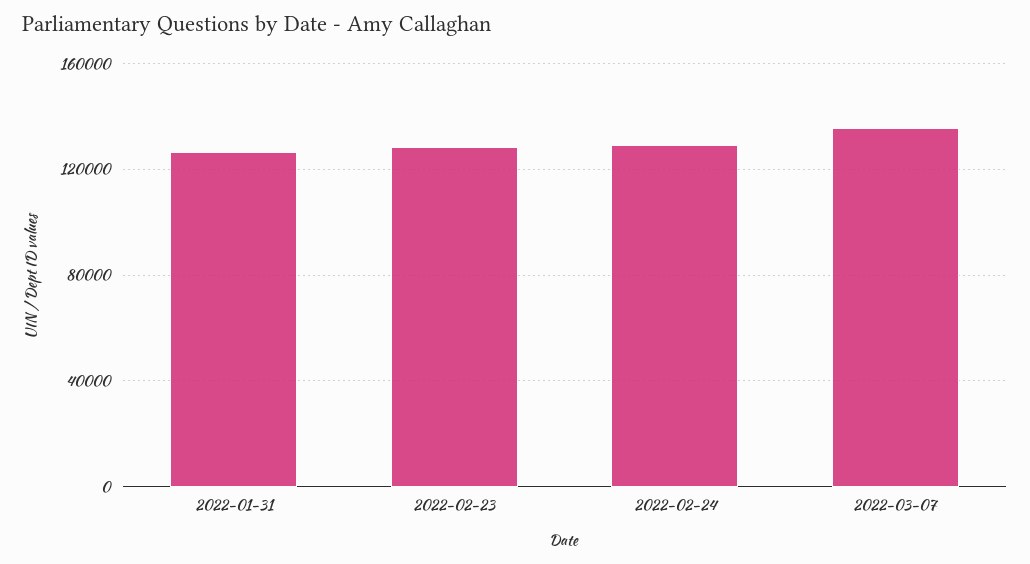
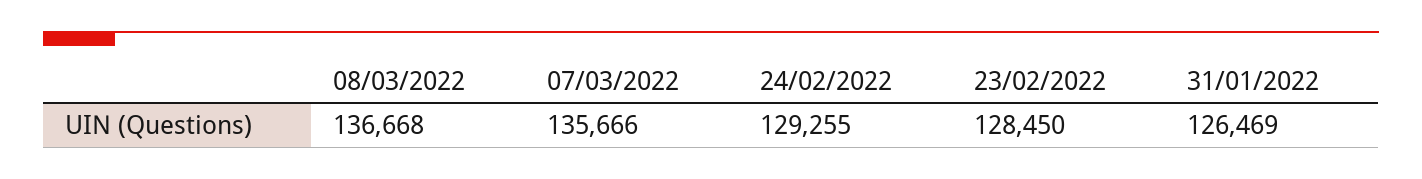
08/03/2022: none -> 136668

